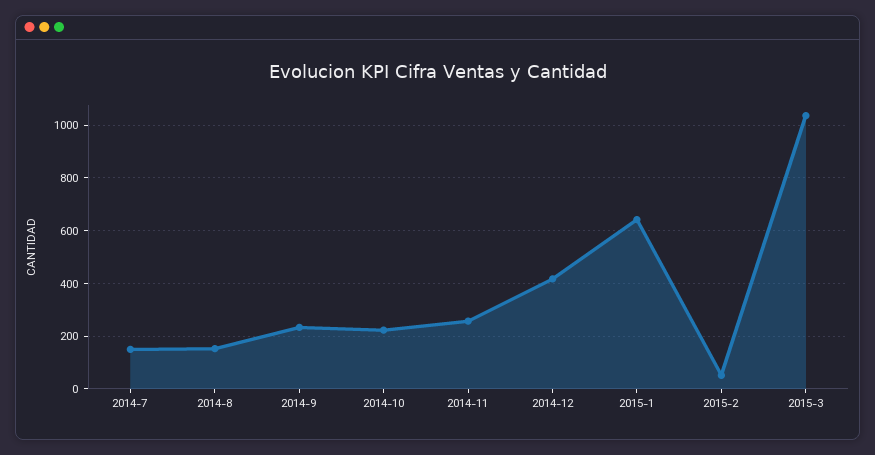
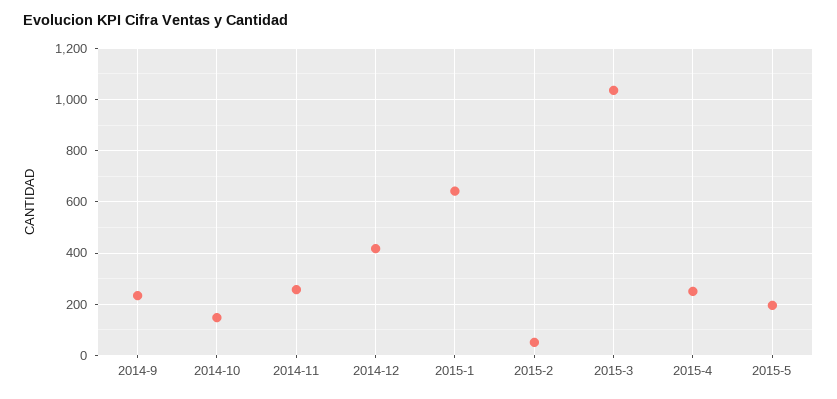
2014-7: 150 -> none
2014-8: 150 -> none
2014-10: 225 -> 150
2015-4: none -> 250
2015-5: none -> 200

